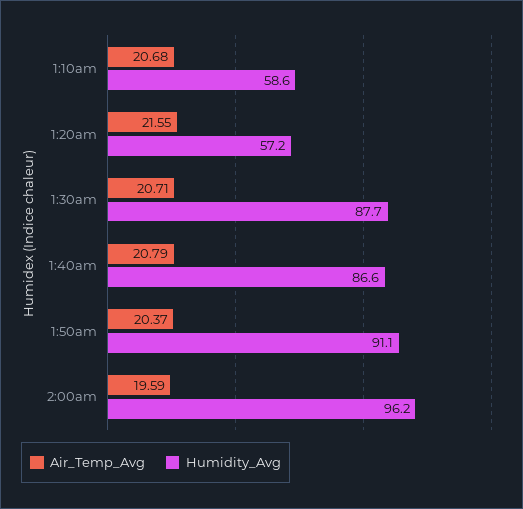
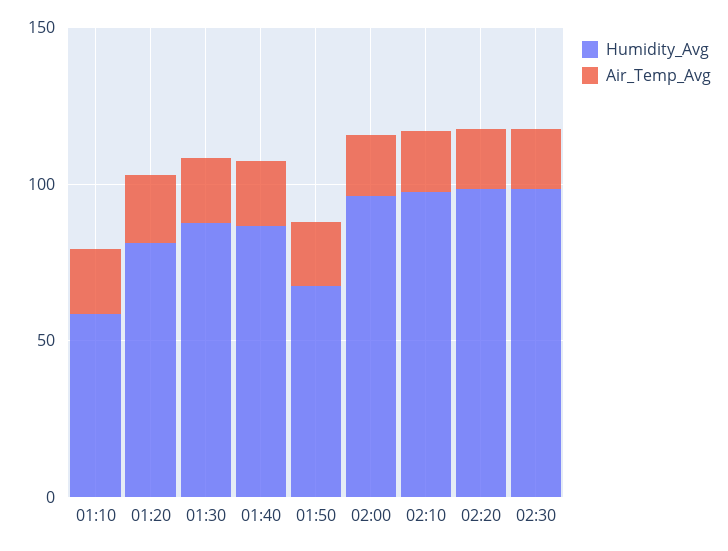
Humidity_Avg, 1:20am: 57.2 -> 80
Humidity_Avg, 1:50am: 91.1 -> 70
Humidity_Avg, 02:10: none -> 100
Air_Temp_Avg, 02:10: none -> 20
Humidity_Avg, 02:20: none -> 100
Air_Temp_Avg, 02:20: none -> 20
Humidity_Avg, 02:30: none -> 100
Air_Temp_Avg, 02:30: none -> 20

